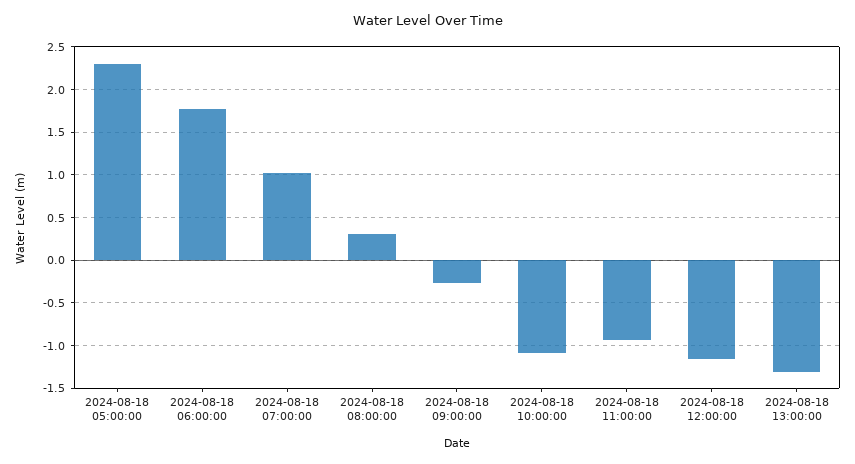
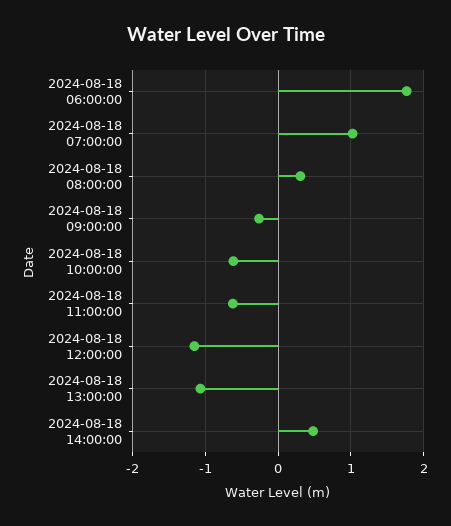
2024-08-18 05:00:00: 2.3 -> none
2024-08-18 10:00:00: -1.1 -> -0.6
2024-08-18 11:00:00: -0.9 -> -0.6
2024-08-18 13:00:00: -1.3 -> -1.1
2024-08-18 14:00:00: none -> 0.5

